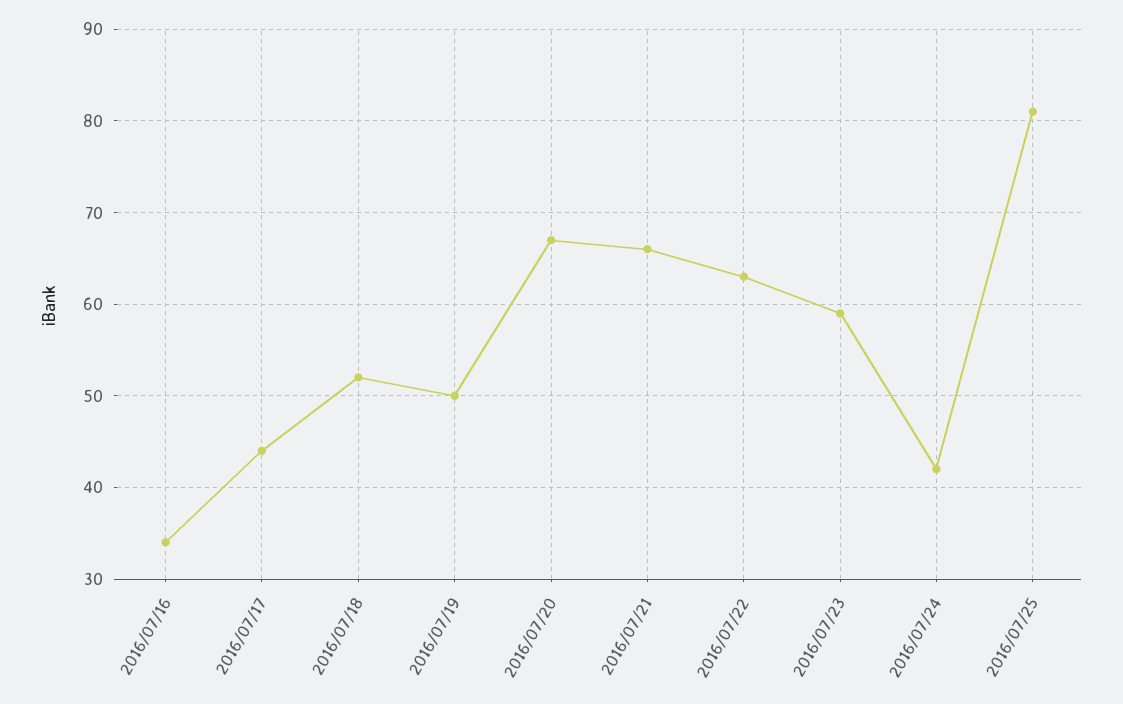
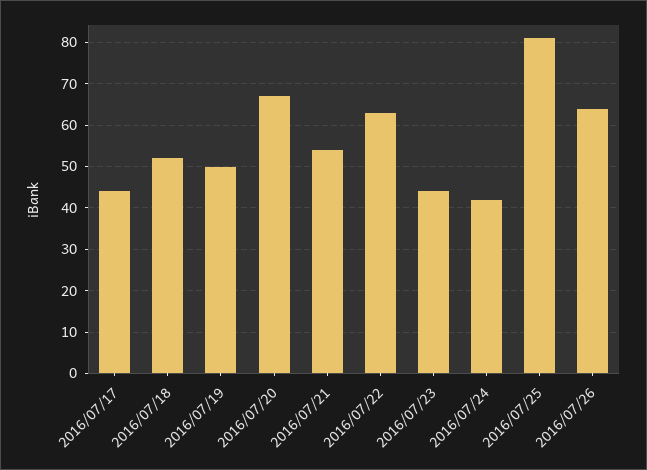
2016/07/16: 34 -> none
2016/07/21: 66 -> 55
2016/07/23: 59 -> 45
2016/07/26: none -> 65

